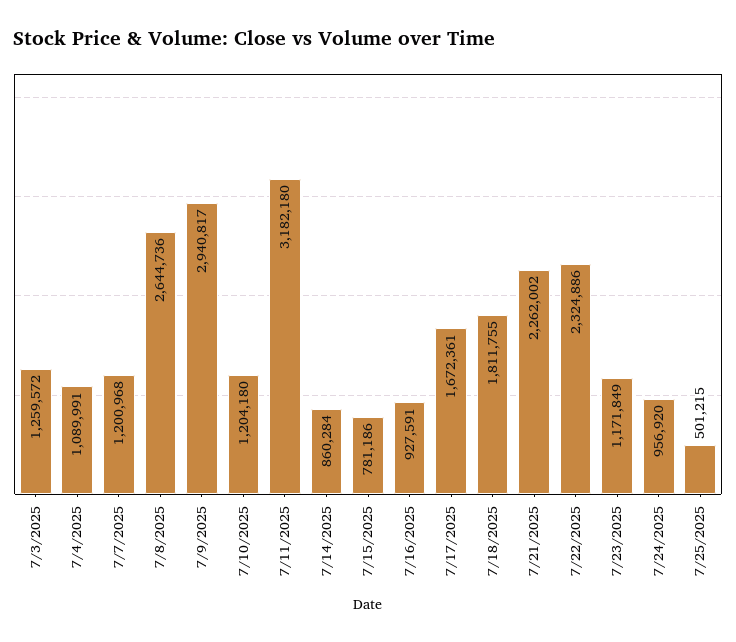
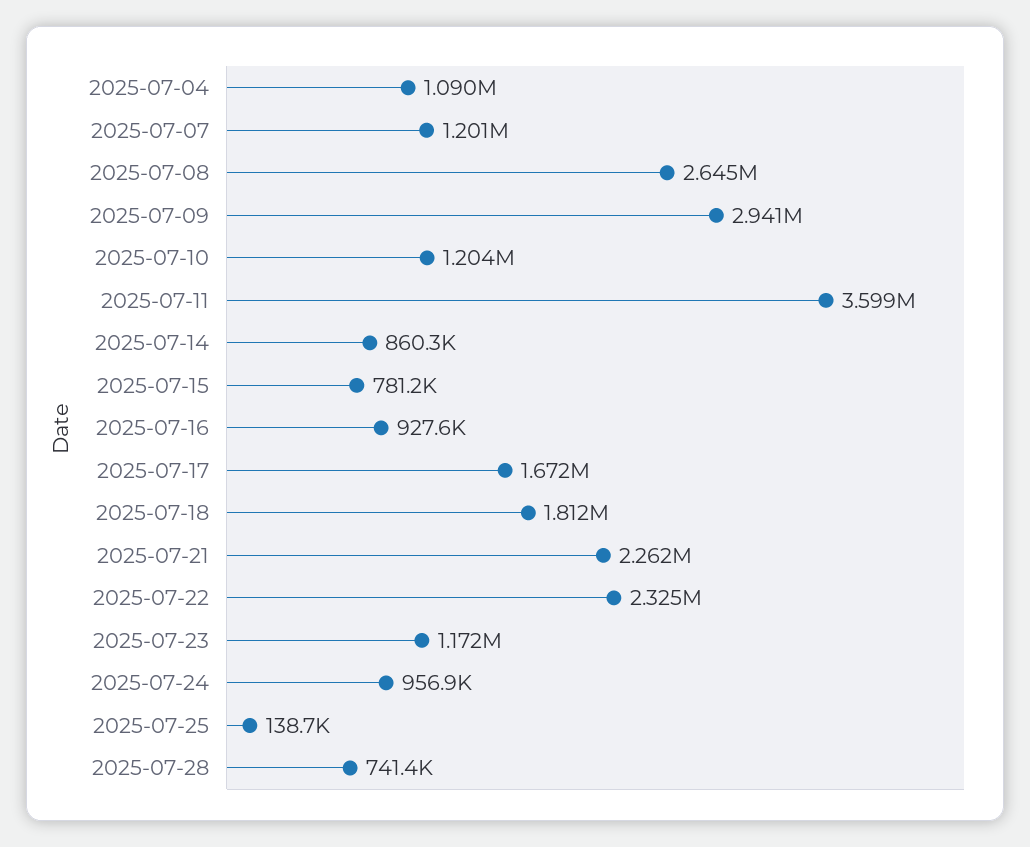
7/3/2025: 1259572 -> none
7/11/2025: 3182180 -> 3599000
7/25/2025: 501215 -> 138700
2025-07-28: none -> 741400

